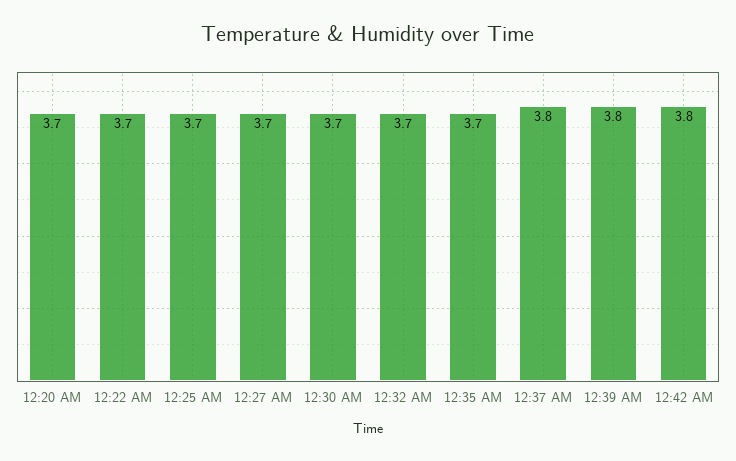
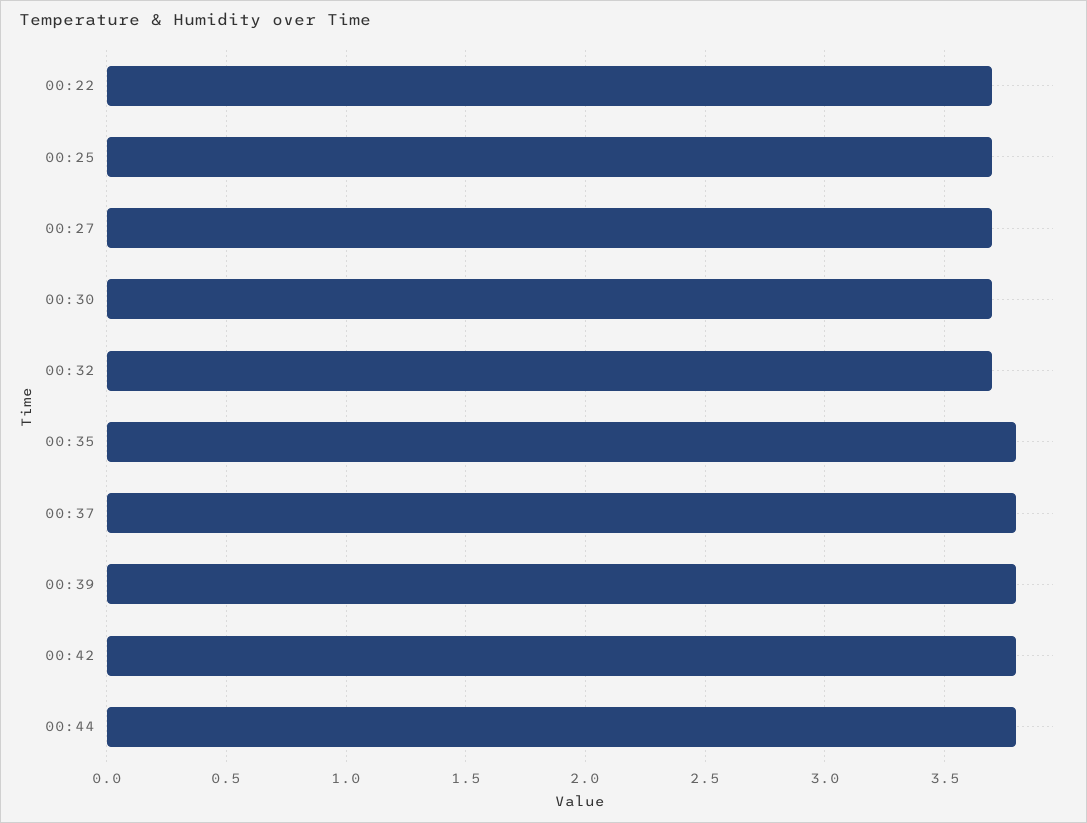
12:20 AM: 3.7 -> none
12:35 AM: 3.7 -> 3.8
00:44: none -> 3.8

